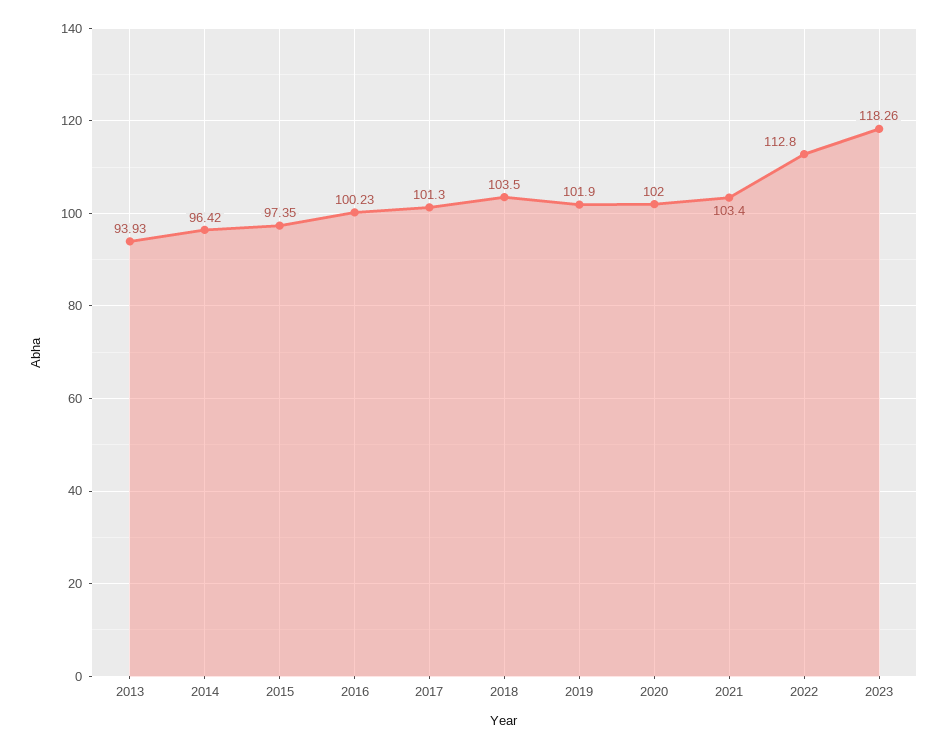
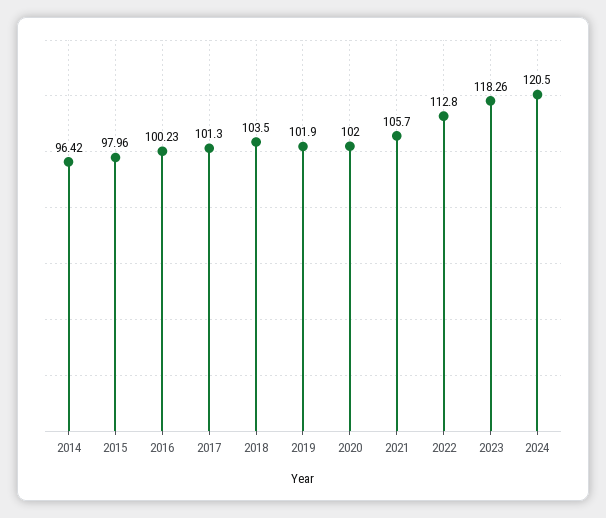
2013: 93.93 -> none
2015: 97.35 -> 97.96
2021: 103.4 -> 105.7
2024: none -> 120.5

